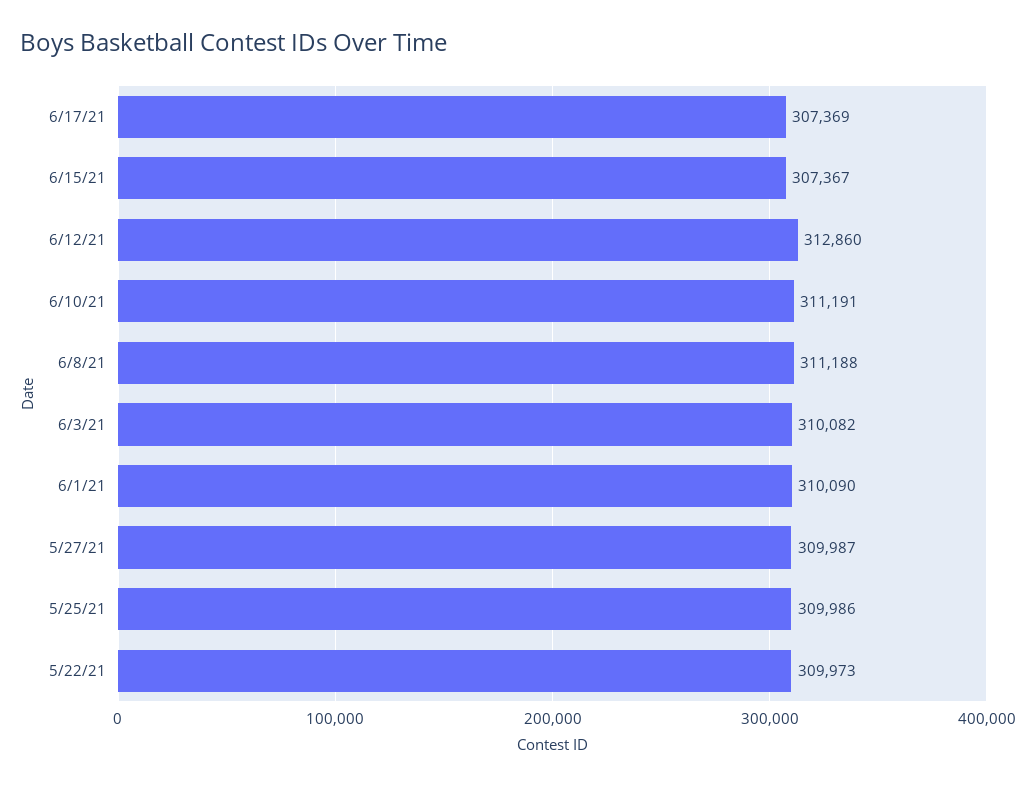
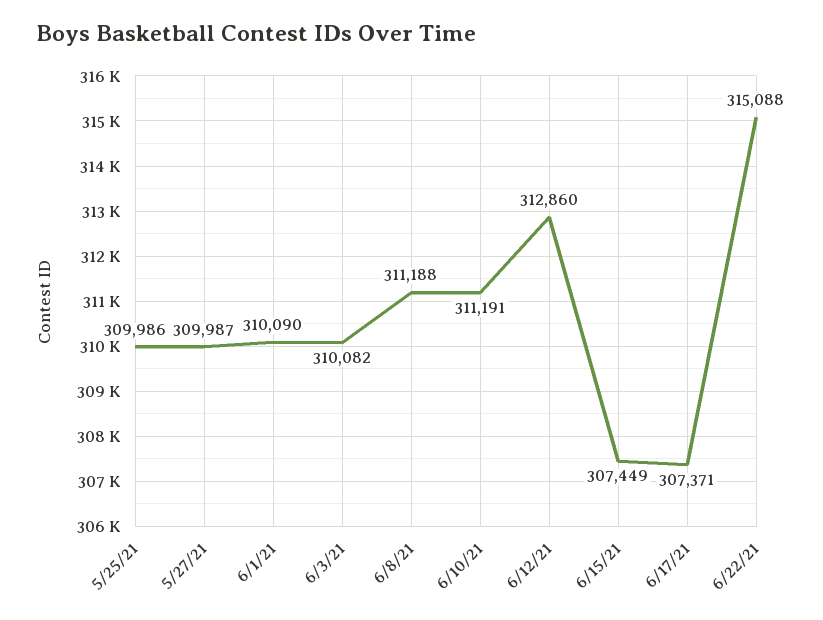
6/17/21: 307369 -> 307371
6/15/21: 307367 -> 307449
5/22/21: 309973 -> none
6/22/21: none -> 315088

